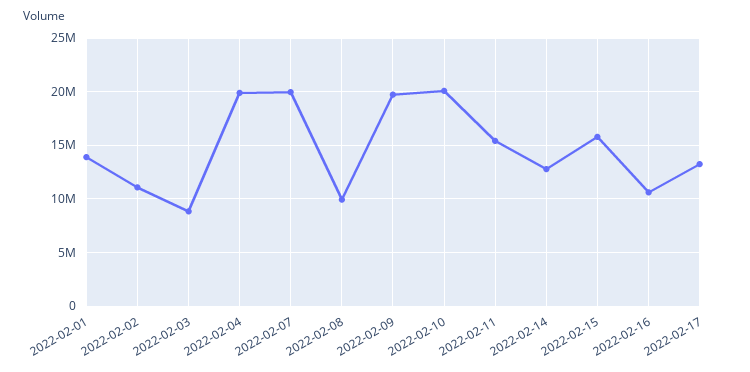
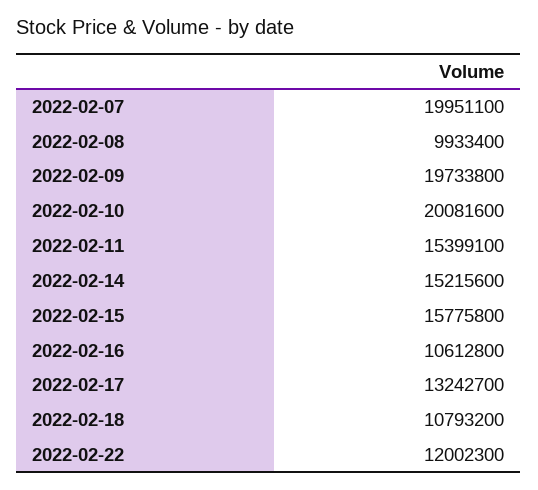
2022-02-01: 14000000 -> none
2022-02-02: 11000000 -> none
2022-02-03: 9000000 -> none
2022-02-04: 20000000 -> none
2022-02-14: 13000000 -> 15215600
2022-02-18: none -> 10793200
2022-02-22: none -> 12002300

